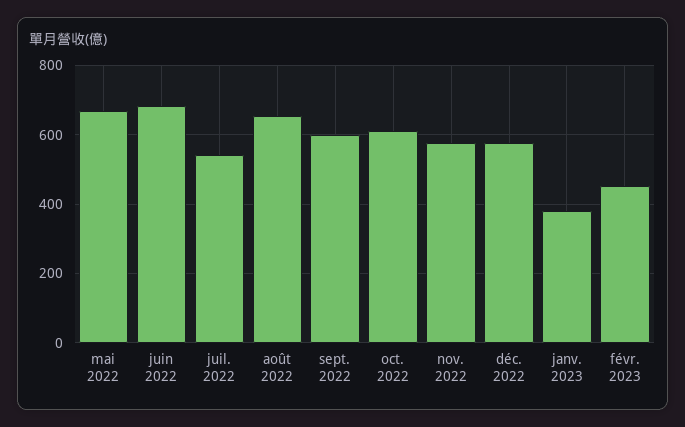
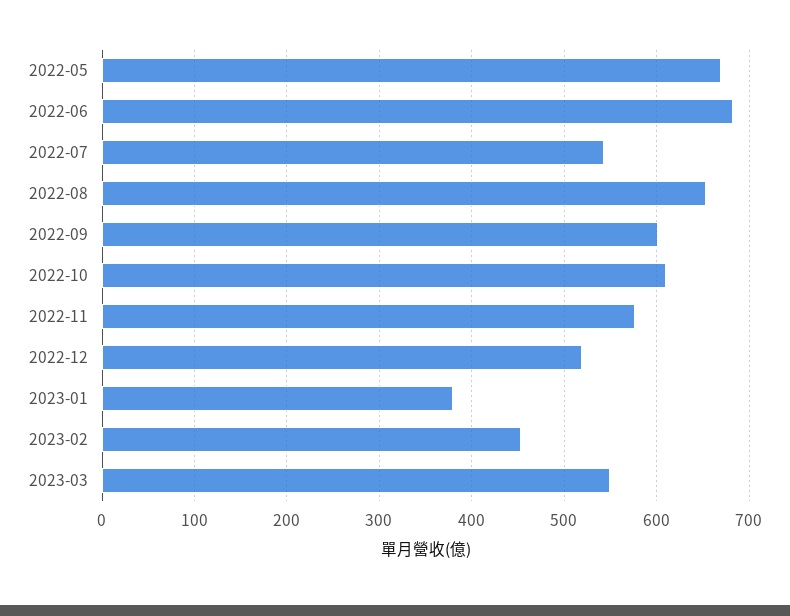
déc. 2022: 580 -> 520
2023-03: none -> 550

